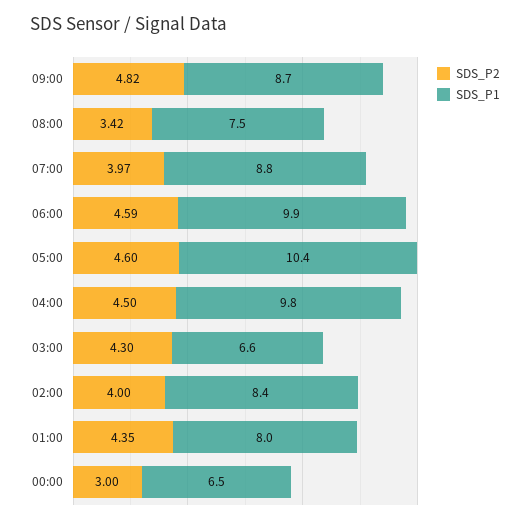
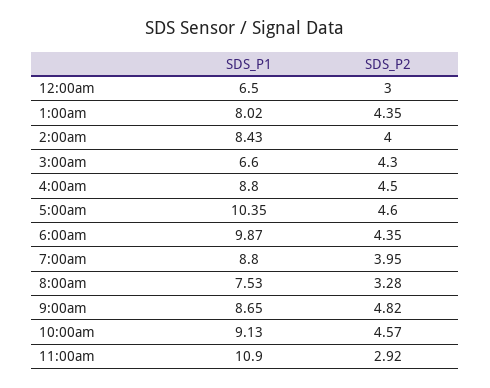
SDS_P2, 08:00: 3.42 -> 3.28
SDS_P2, 07:00: 3.97 -> 3.95
SDS_P2, 06:00: 4.59 -> 4.35
SDS_P1, 04:00: 9.8 -> 8.8
SDS_P1, 10:00am: none -> 9.13
SDS_P2, 10:00am: none -> 4.57
SDS_P1, 11:00am: none -> 10.9
SDS_P2, 11:00am: none -> 2.92

